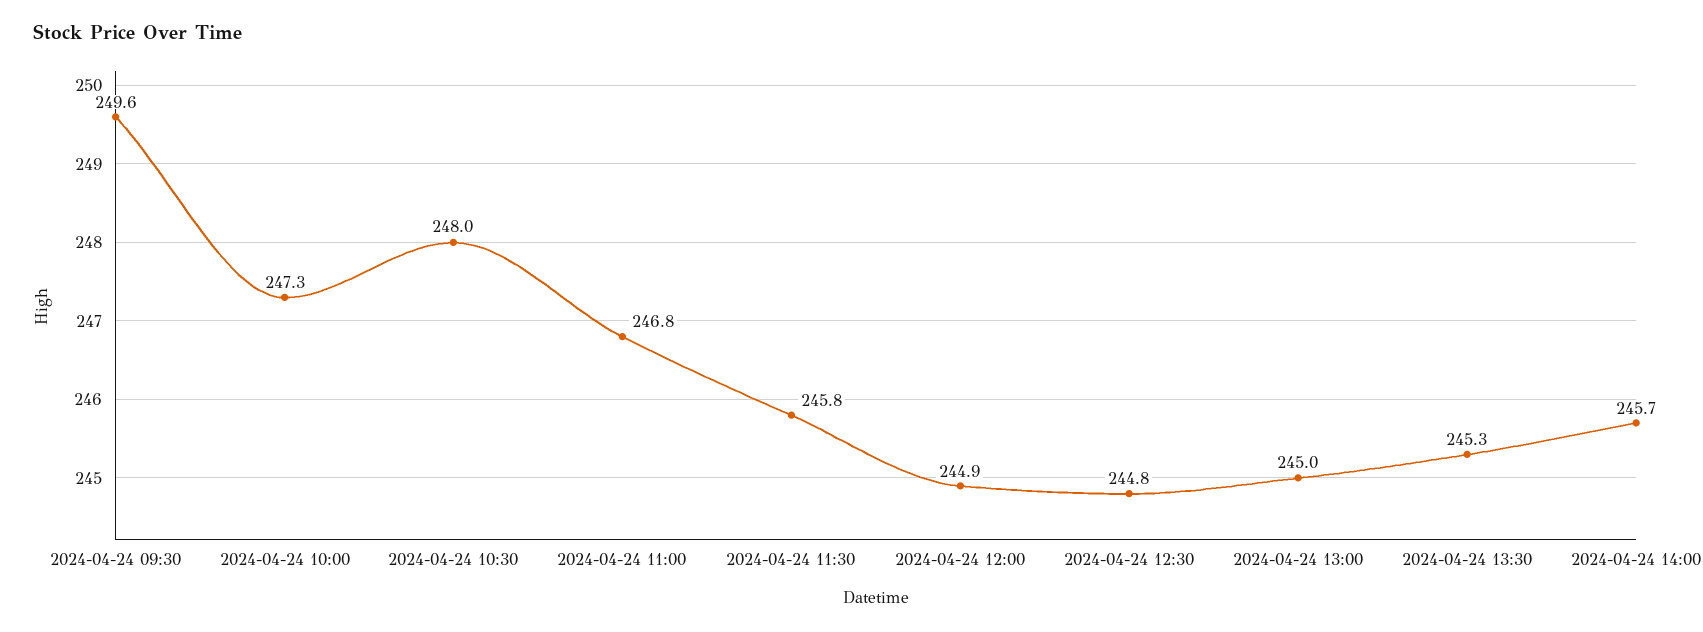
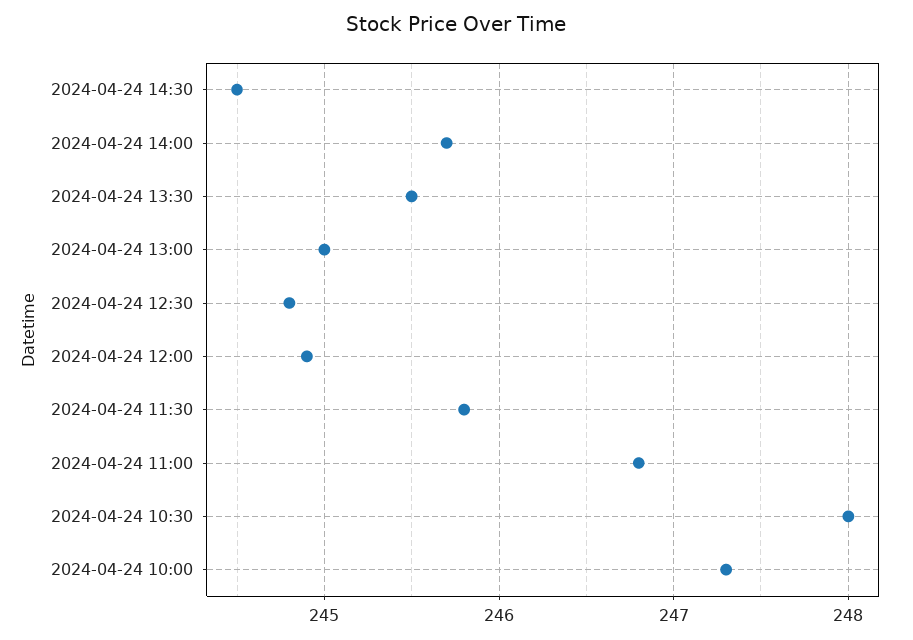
2024-04-24 09:30: 249.6 -> none
2024-04-24 13:30: 245.3 -> 245.5
2024-04-24 14:30: none -> 244.5

